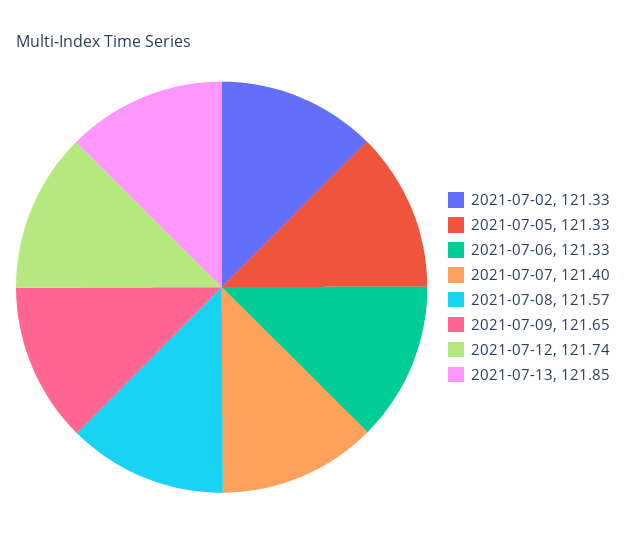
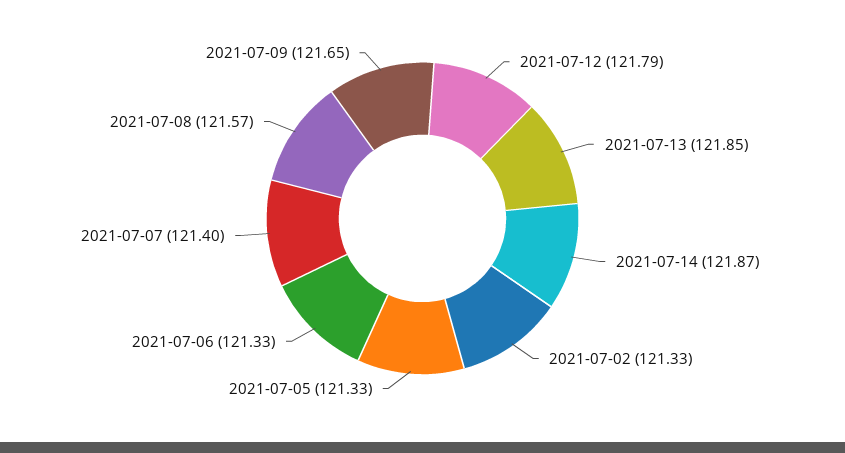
2021-07-12: 121.74 -> 121.79
2021-07-14: none -> 121.87

